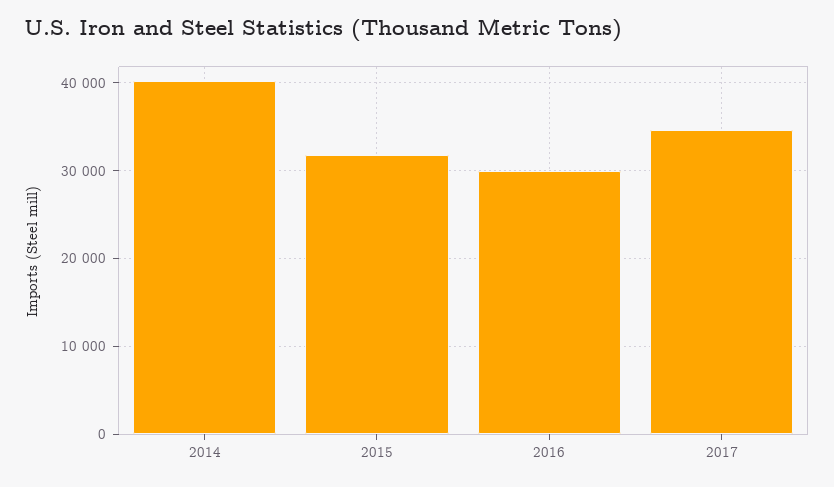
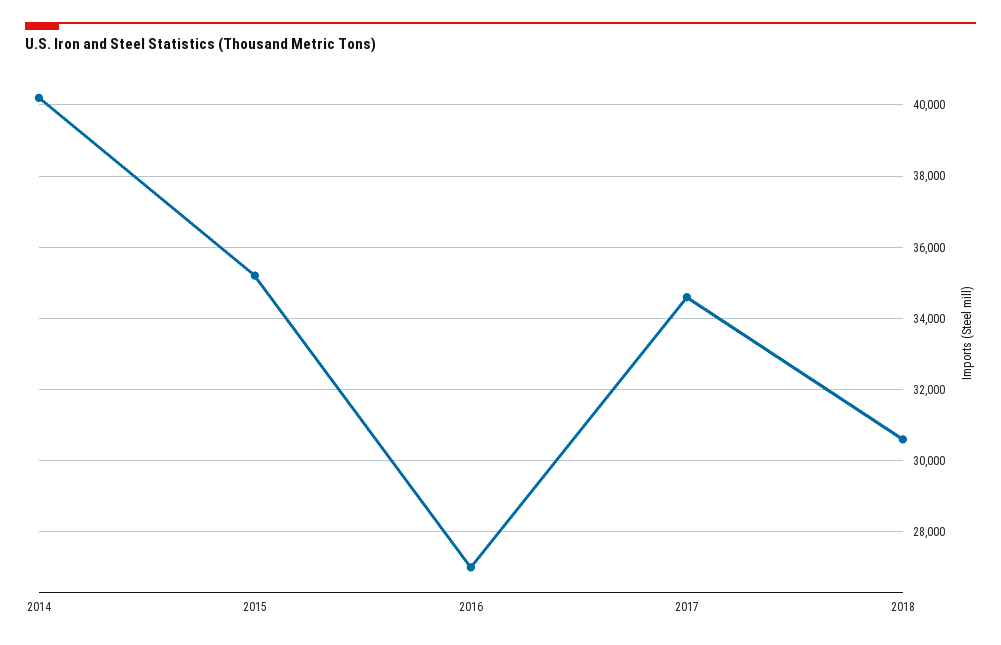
2015: 32000 -> 35200
2016: 30000 -> 27000
2018: none -> 30600

